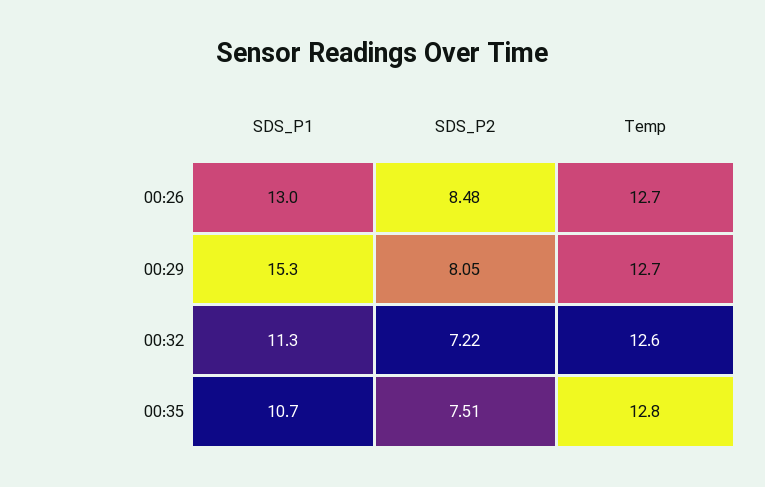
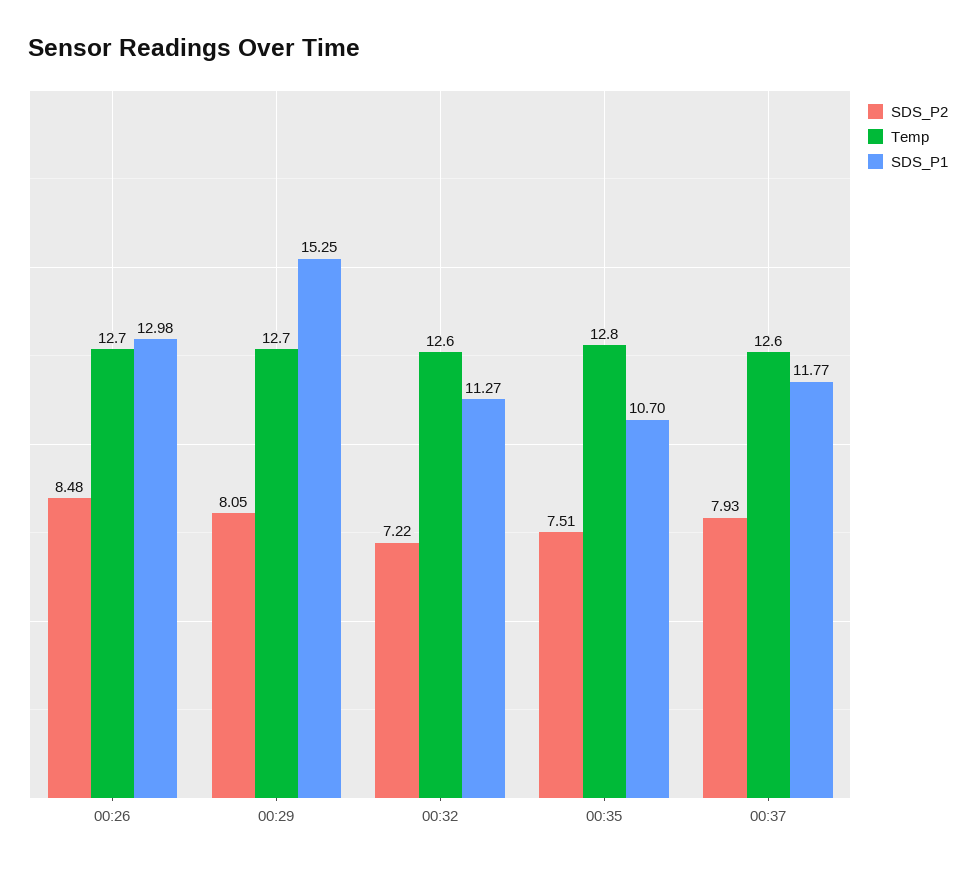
SDS_P2, 00:37: none -> 7.93
Temp, 00:37: none -> 12.6
SDS_P1, 00:37: none -> 11.77

